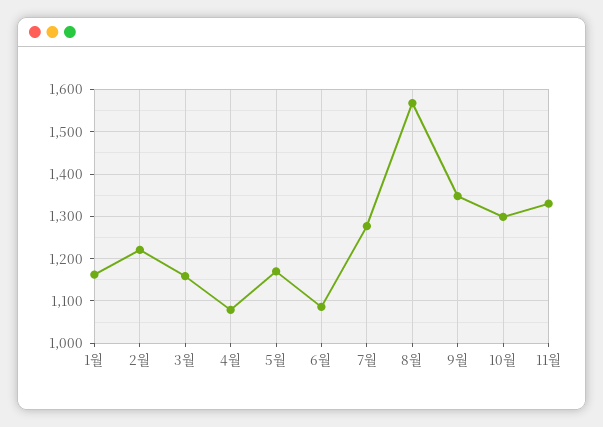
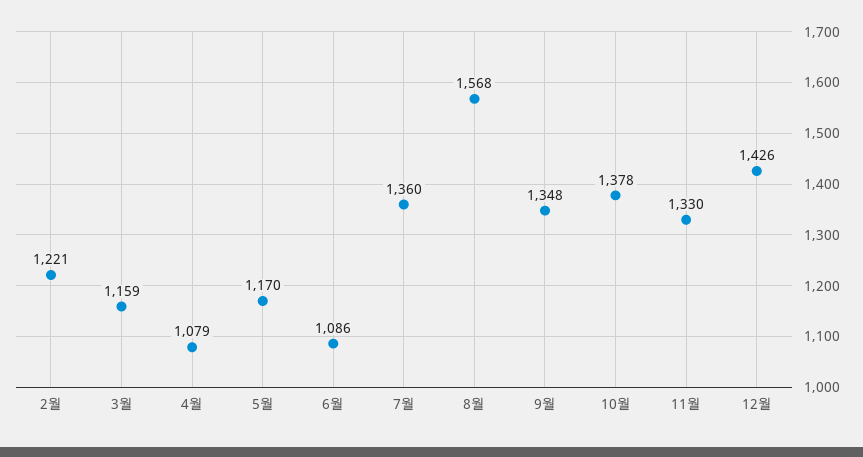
1월: 1160 -> none
7월: 1280 -> 1360
10월: 1300 -> 1378
12월: none -> 1426

